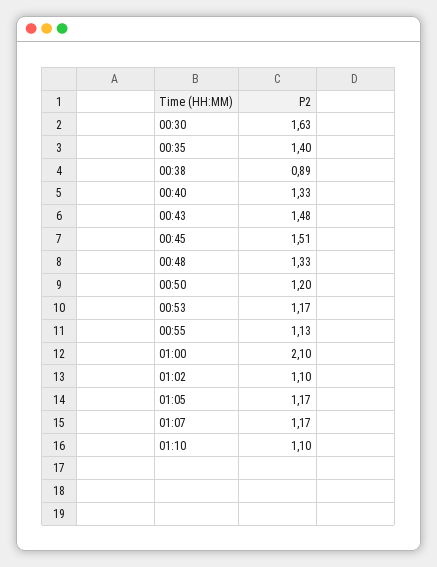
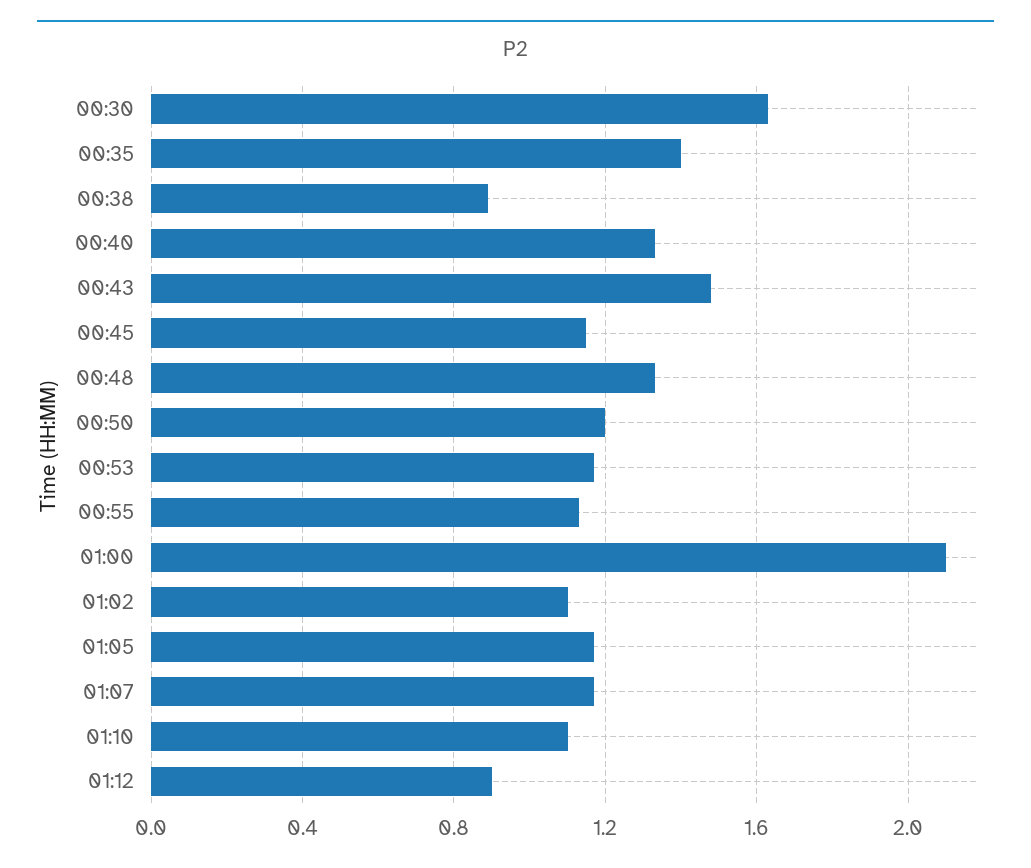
00:45: 1.51 -> 1.15
01:12: none -> 0.9

